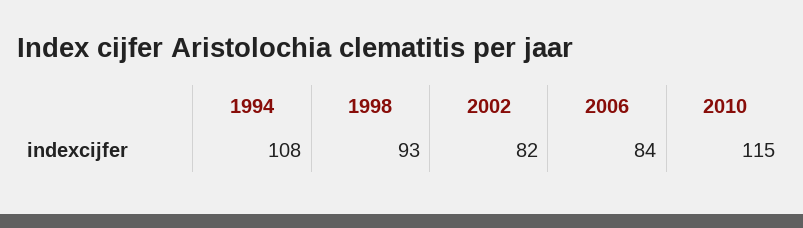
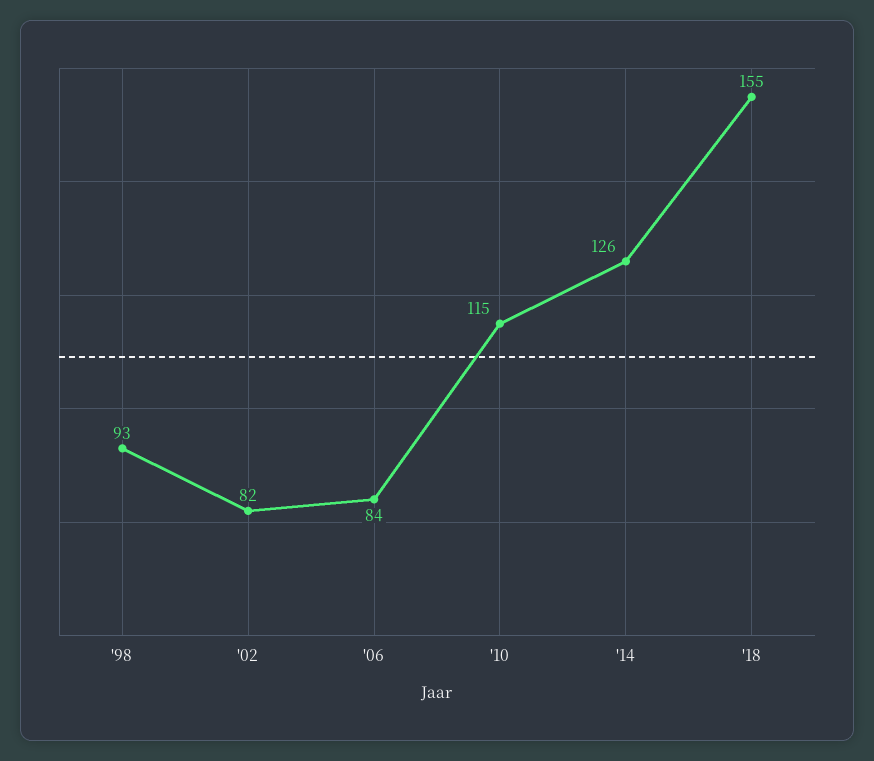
1994: 108 -> none
'14: none -> 126
'18: none -> 155

